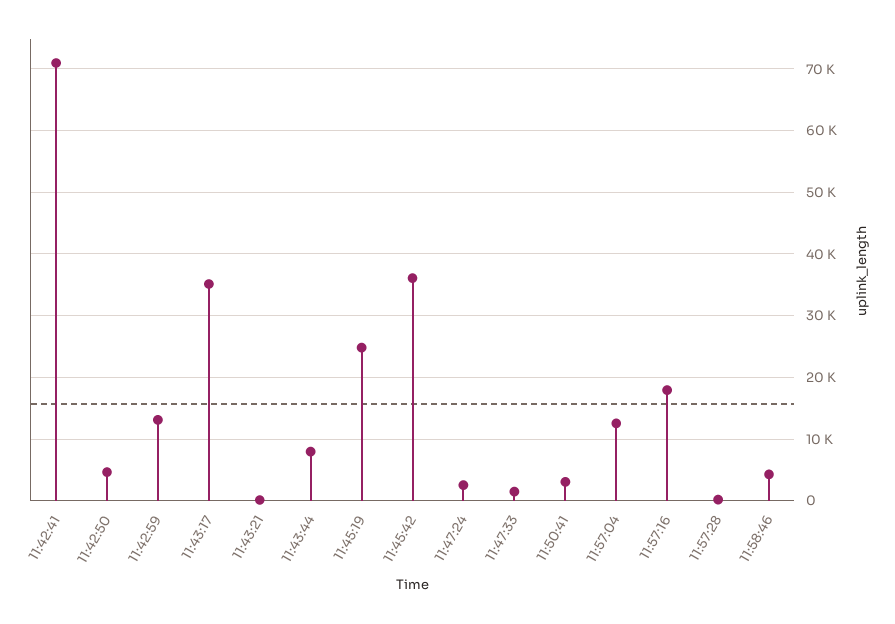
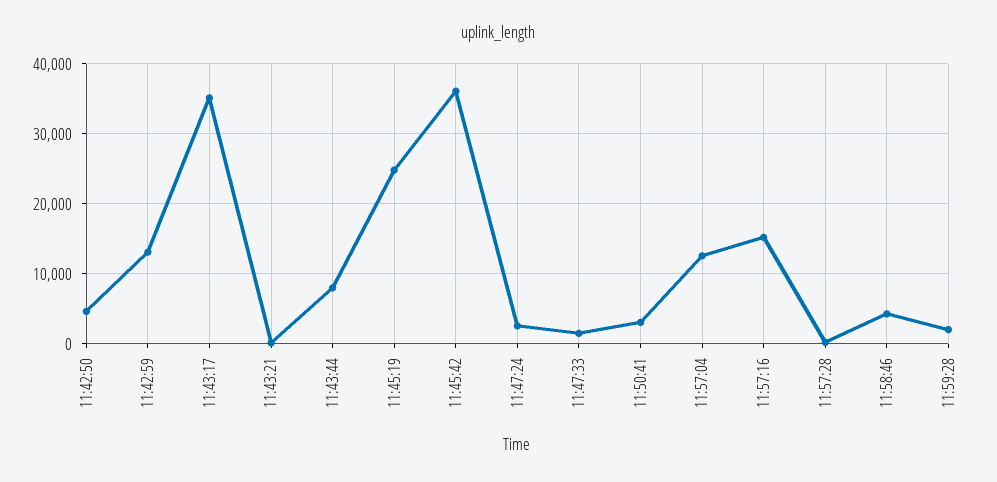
11:42:41: 71000 -> none
11:57:16: 18000 -> 15000
11:59:28: none -> 2000

